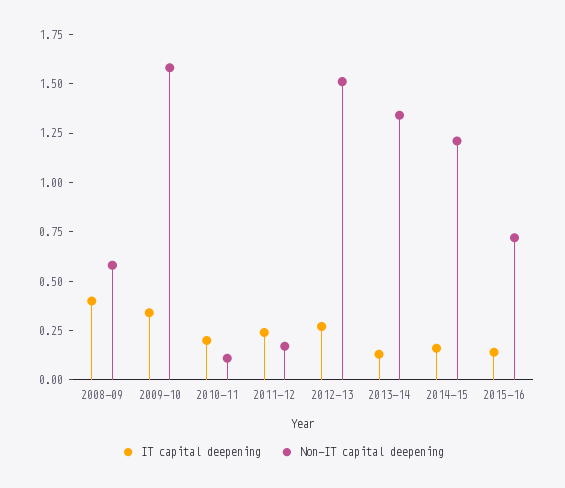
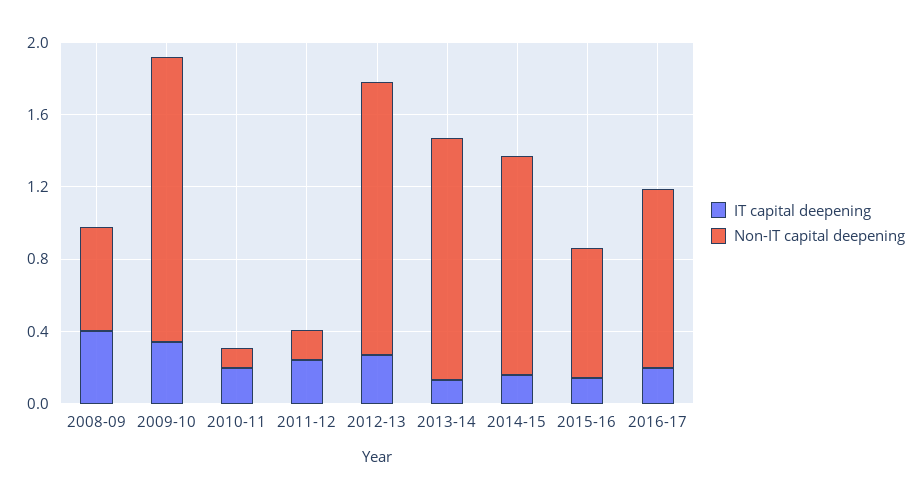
IT capital deepening, 2016-17: none -> 0.2
Non-IT capital deepening, 2016-17: none -> 1

